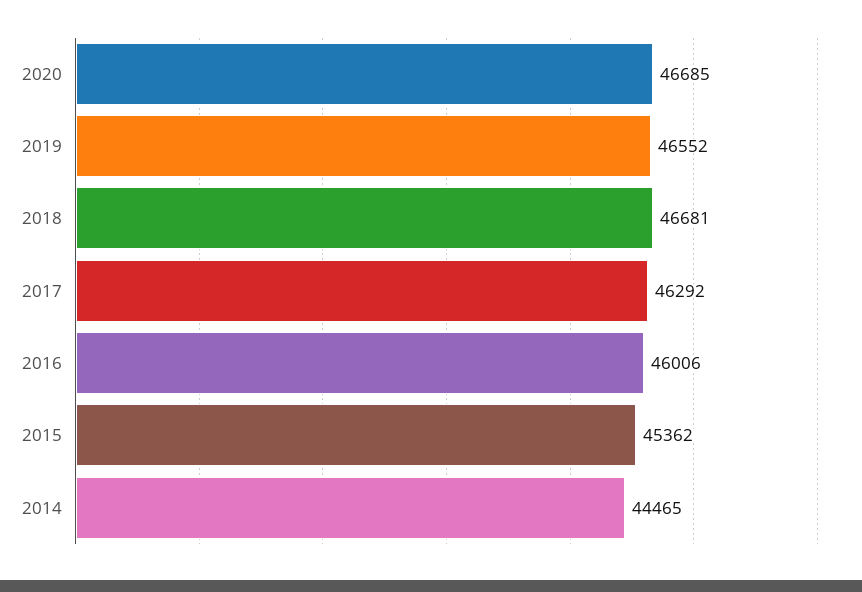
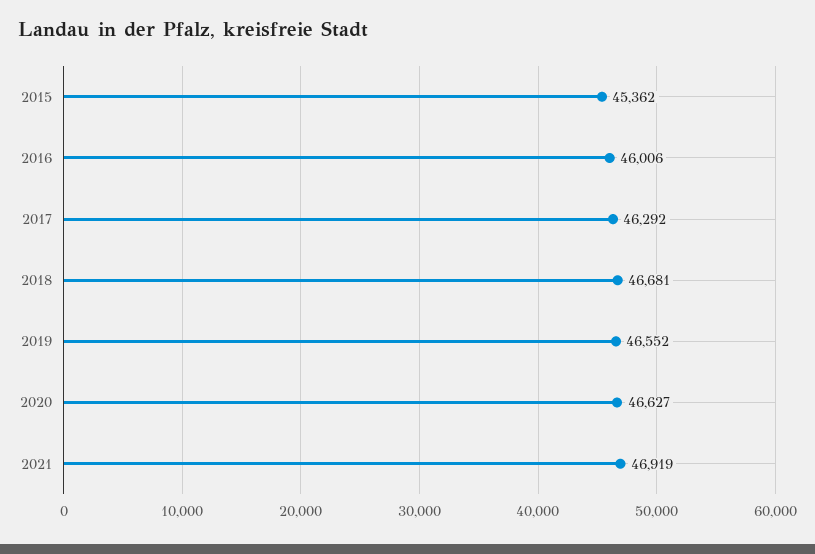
2020: 46685 -> 46627
2014: 44465 -> none
2021: none -> 46919

